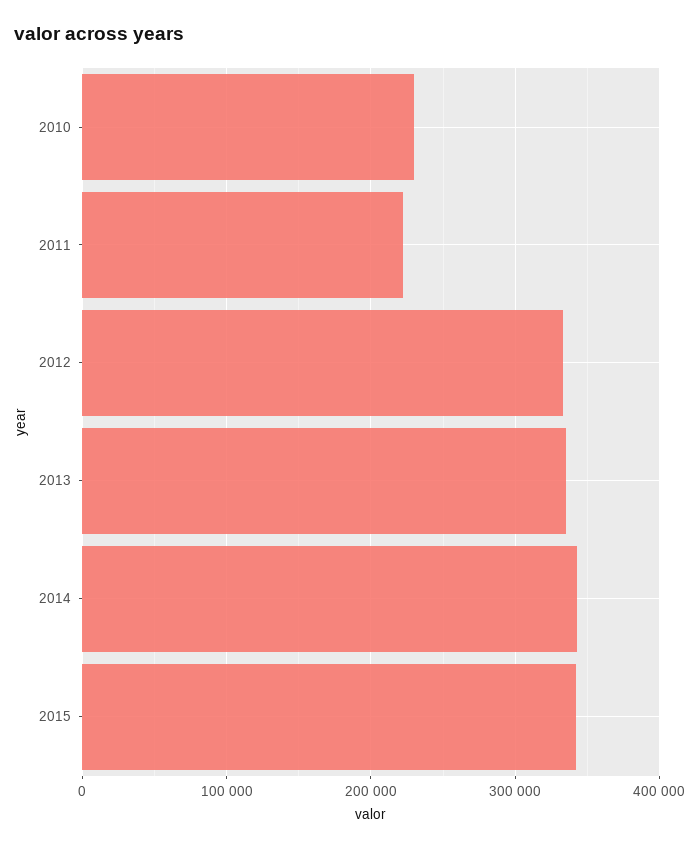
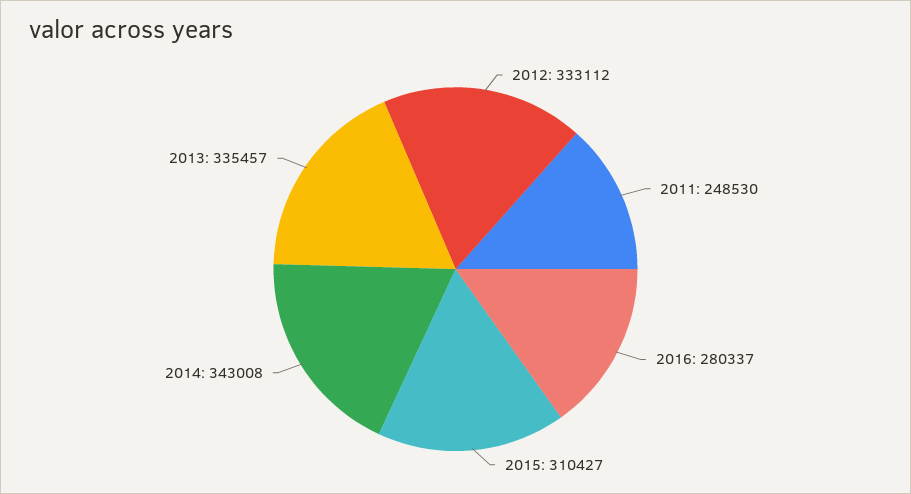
2010: 230000 -> none
2011: 220000 -> 248530
2015: 340000 -> 310427
2016: none -> 280337

